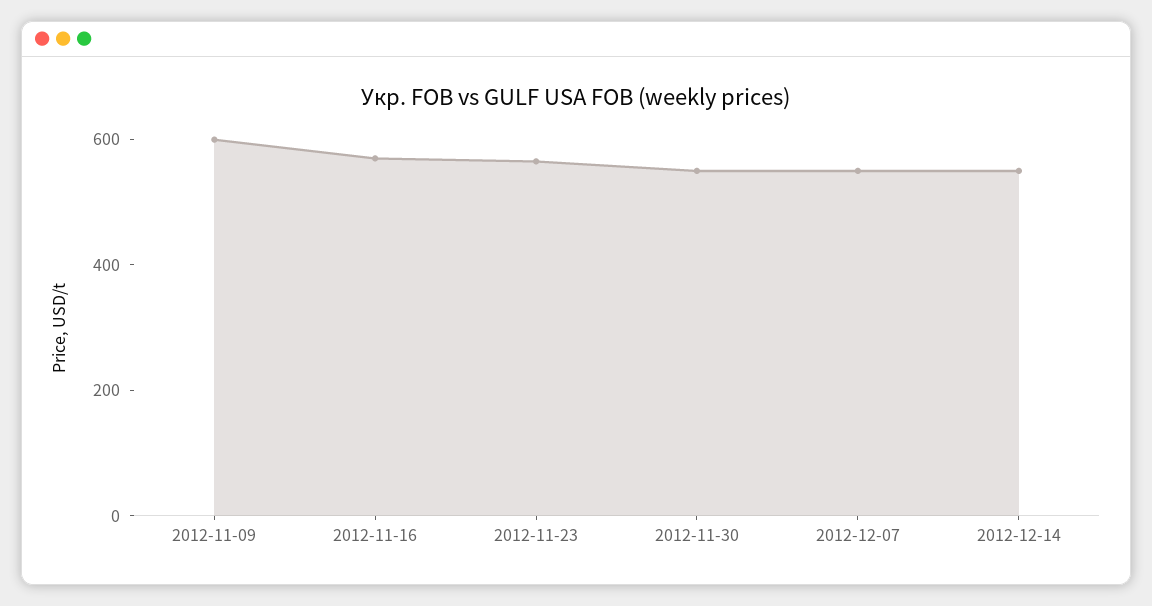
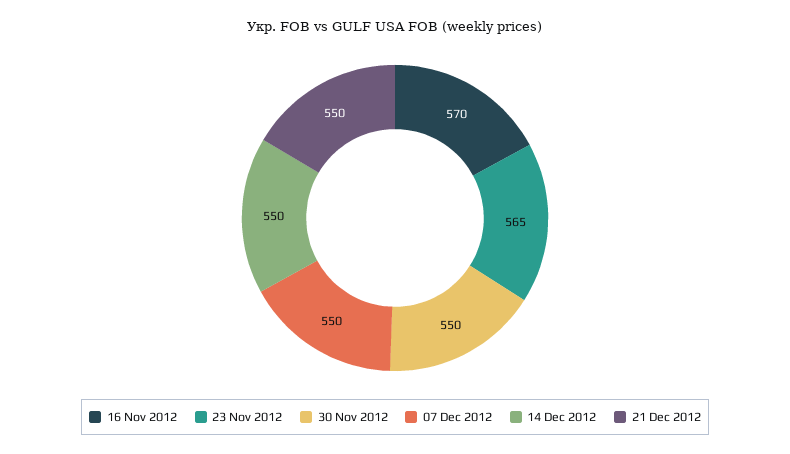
2012-11-09: 600 -> none
21 Dec 2012: none -> 550

